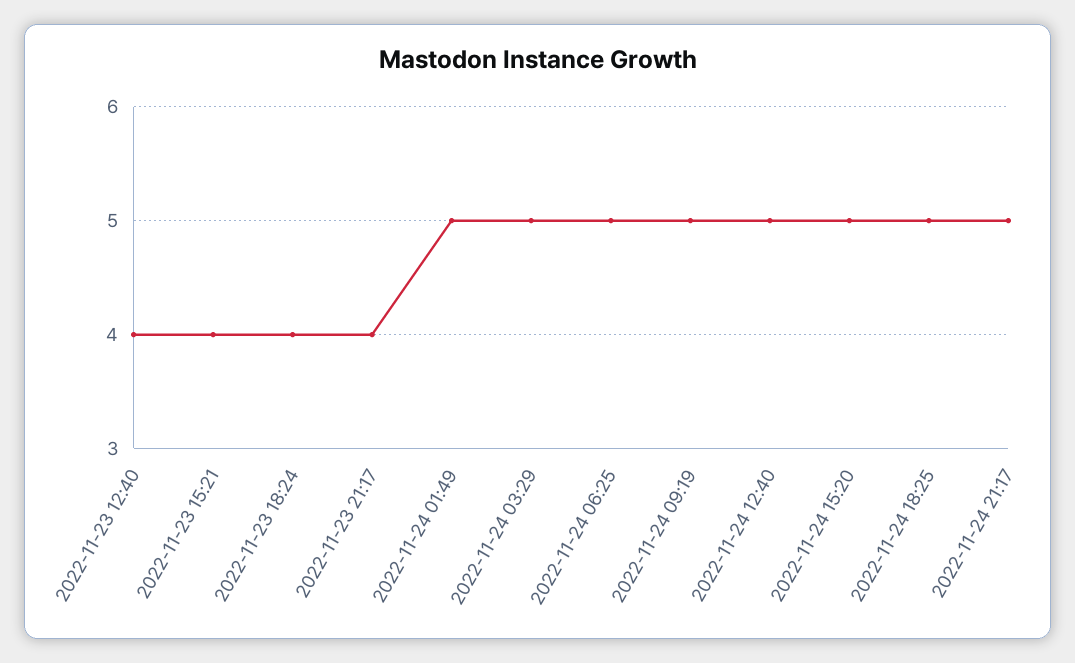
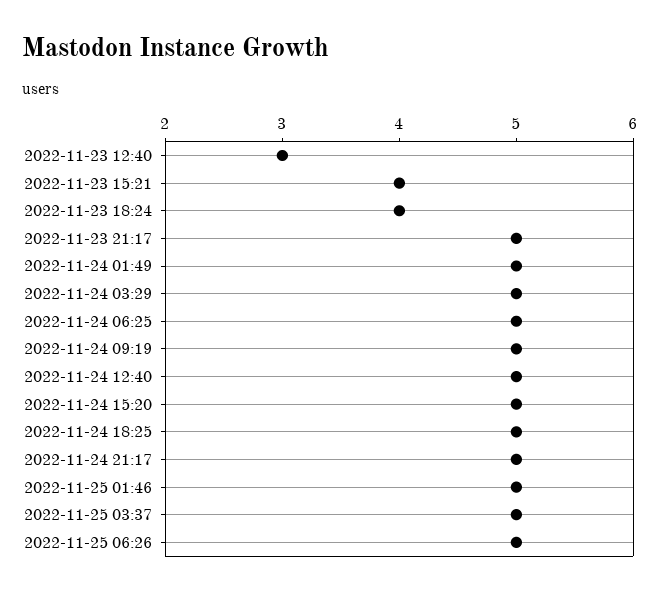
2022-11-23 12:40: 4 -> 3
2022-11-23 21:17: 4 -> 5
2022-11-25 01:46: none -> 5
2022-11-25 03:37: none -> 5
2022-11-25 06:26: none -> 5

